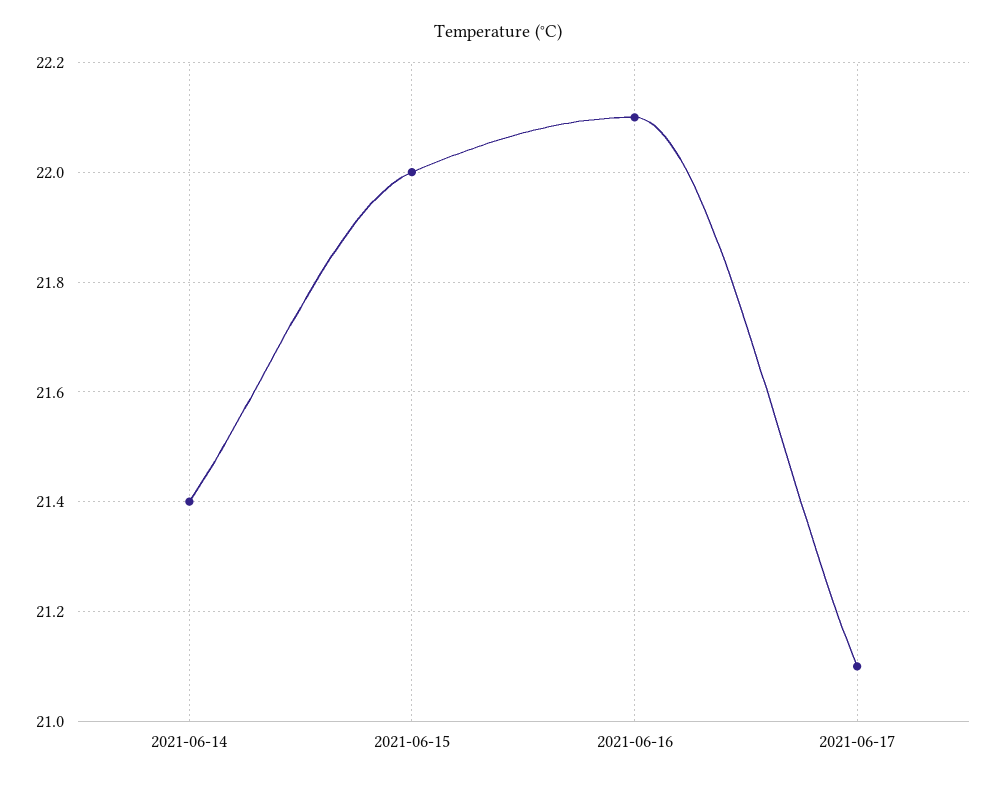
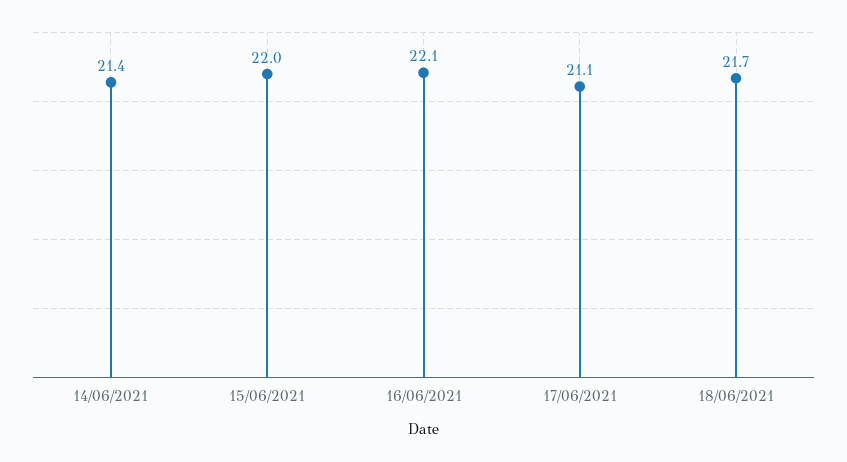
18/06/2021: none -> 21.7

